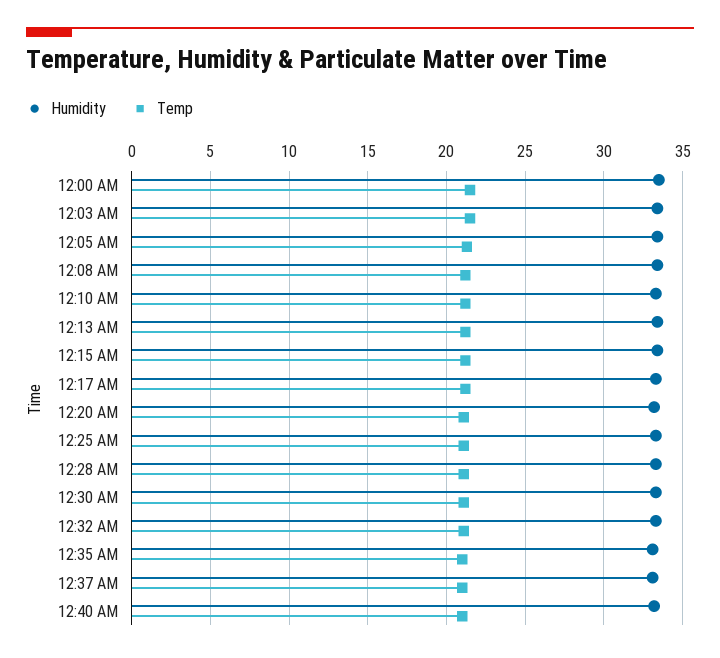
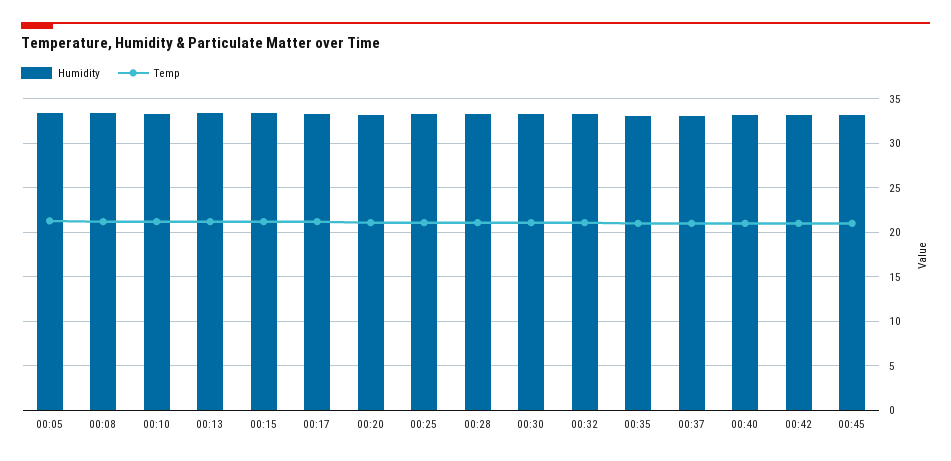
Humidity, 12:00 AM: 33.5 -> none
Temp, 12:00 AM: 21.5 -> none
Humidity, 12:03 AM: 33.5 -> none
Temp, 12:03 AM: 21.5 -> none
Humidity, 00:42: none -> 33
Temp, 00:42: none -> 21
Humidity, 00:45: none -> 33
Temp, 00:45: none -> 21

